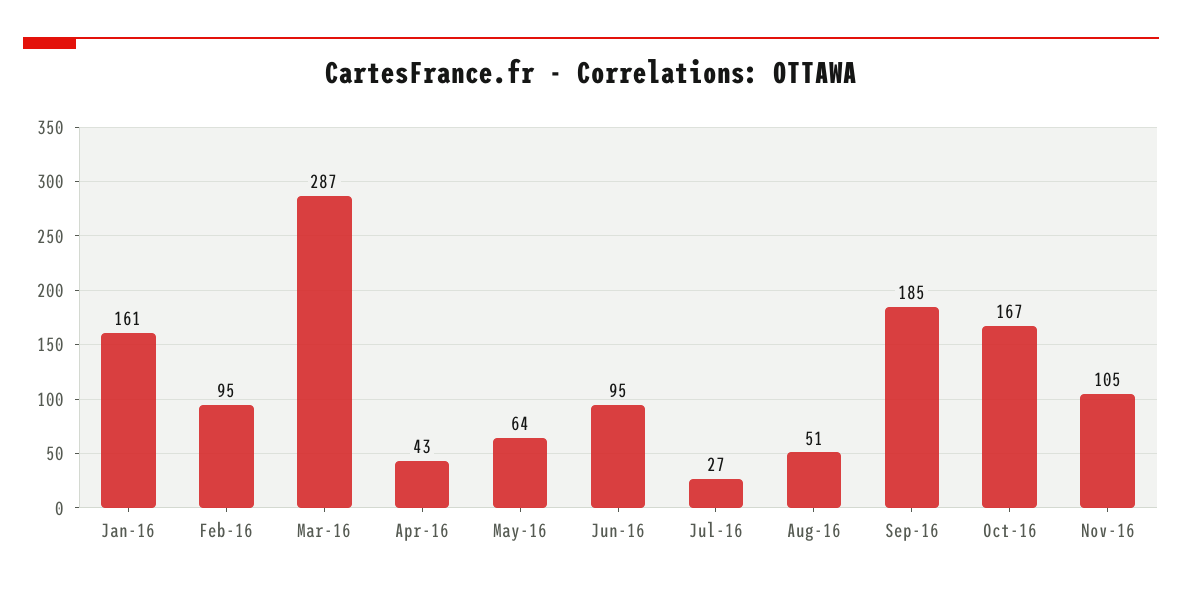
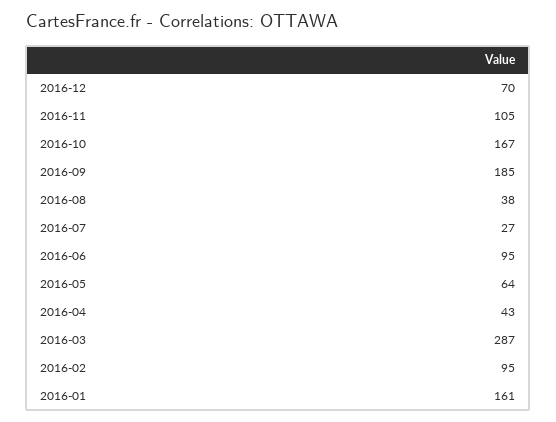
Aug-16: 51 -> 38
2016-12: none -> 70

